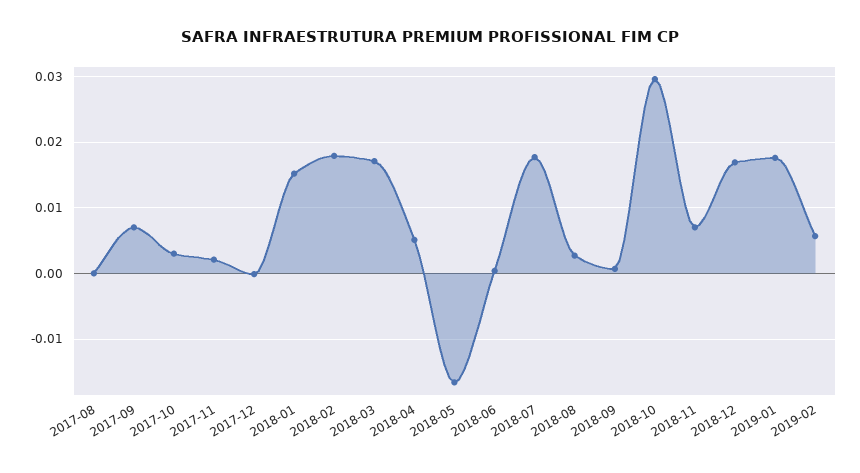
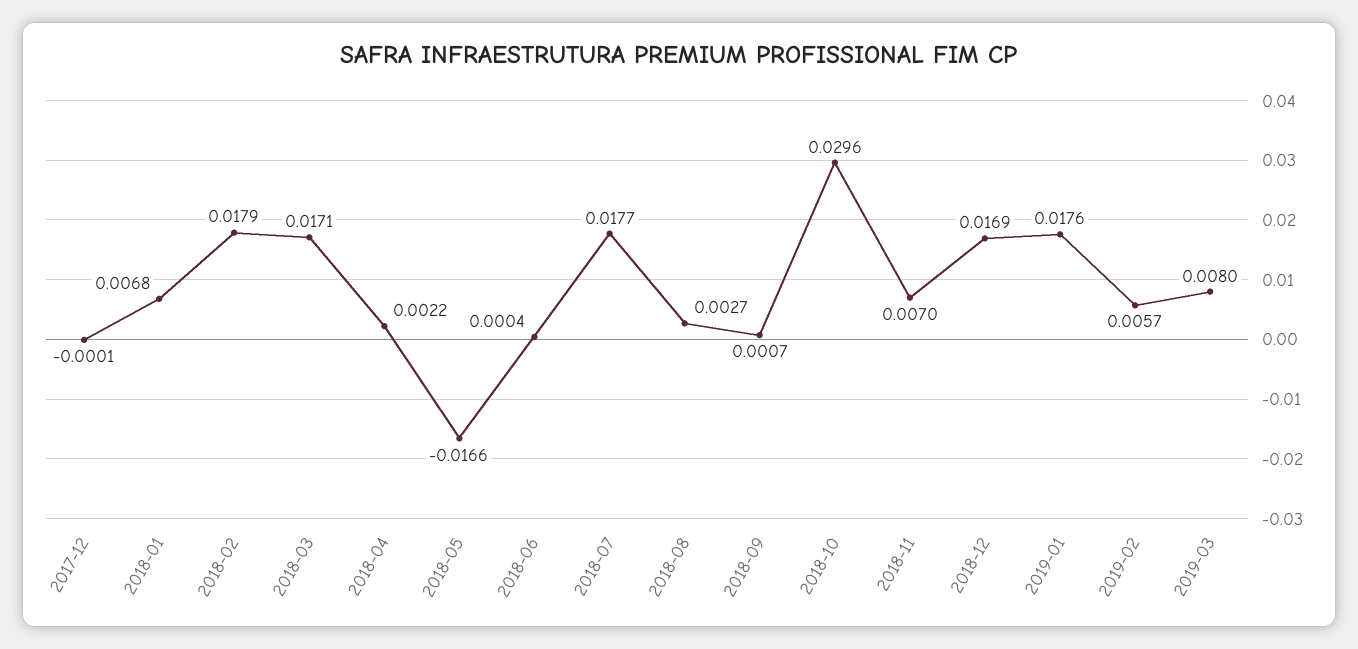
2017-08: 0 -> none
2017-09: 0.007 -> none
2017-10: 0.003 -> none
2017-11: 0.002 -> none
2018-01: 0.015 -> 0.0068
2018-04: 0.005 -> 0.0022
2019-03: none -> 0.008

